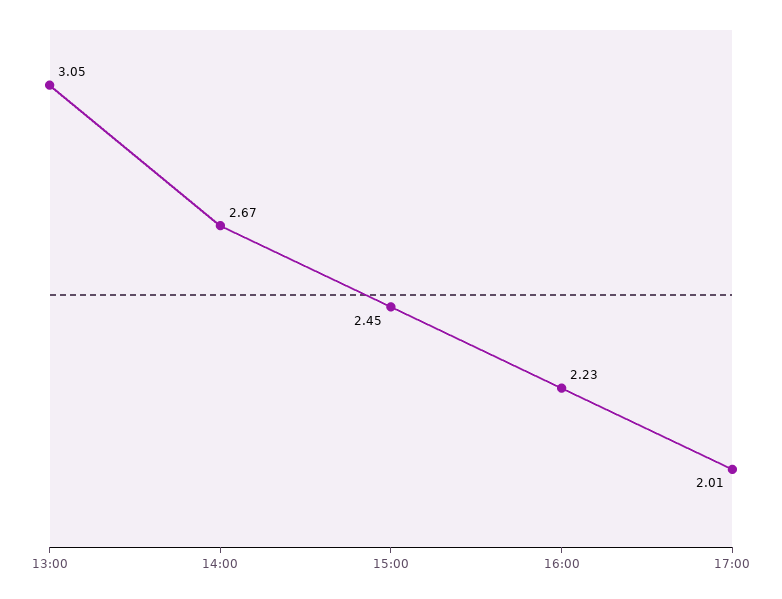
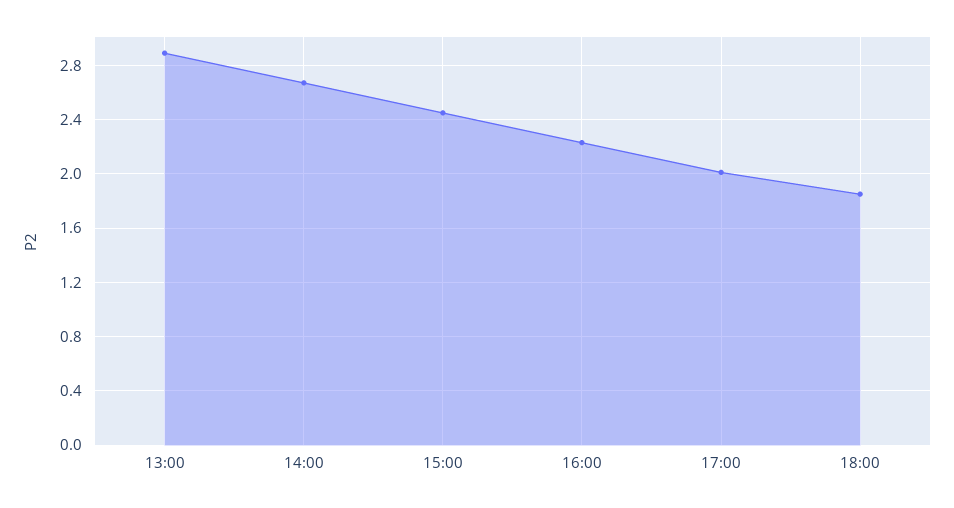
13:00: 3.05 -> 2.9
18:00: none -> 1.85

